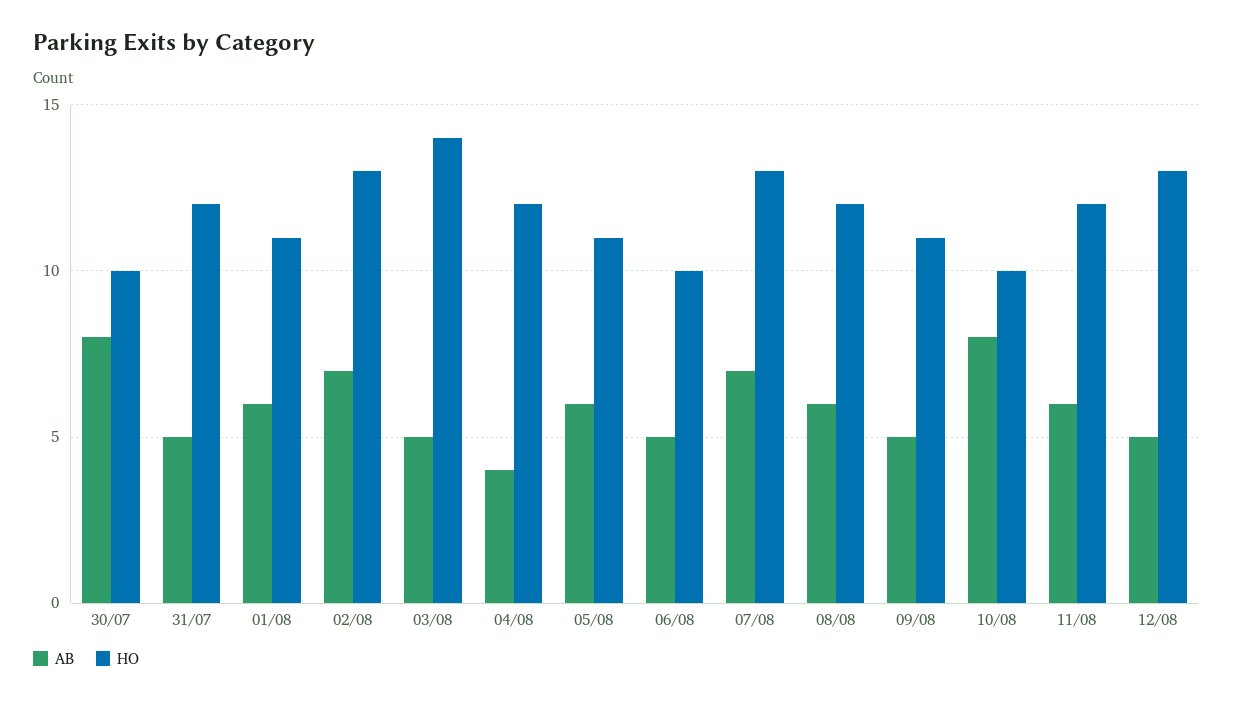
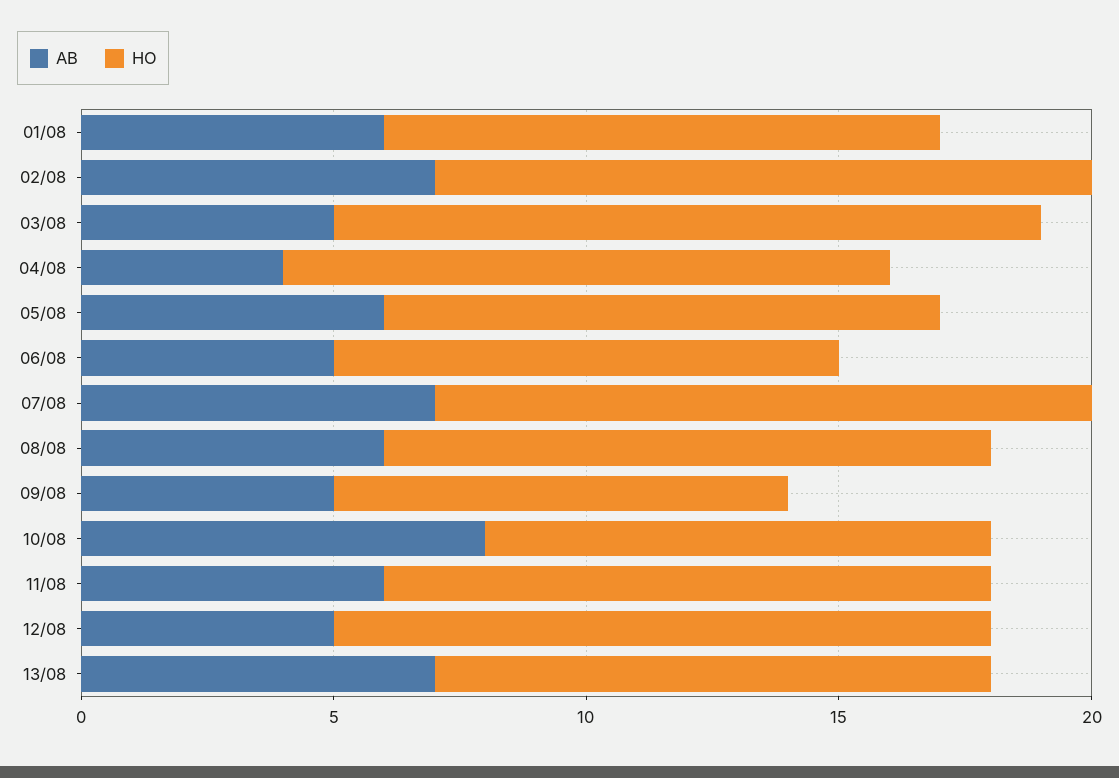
AB, 30/07: 8 -> none
HO, 30/07: 10 -> none
AB, 31/07: 5 -> none
HO, 31/07: 12 -> none
HO, 09/08: 11 -> 9
AB, 13/08: none -> 7
HO, 13/08: none -> 11

